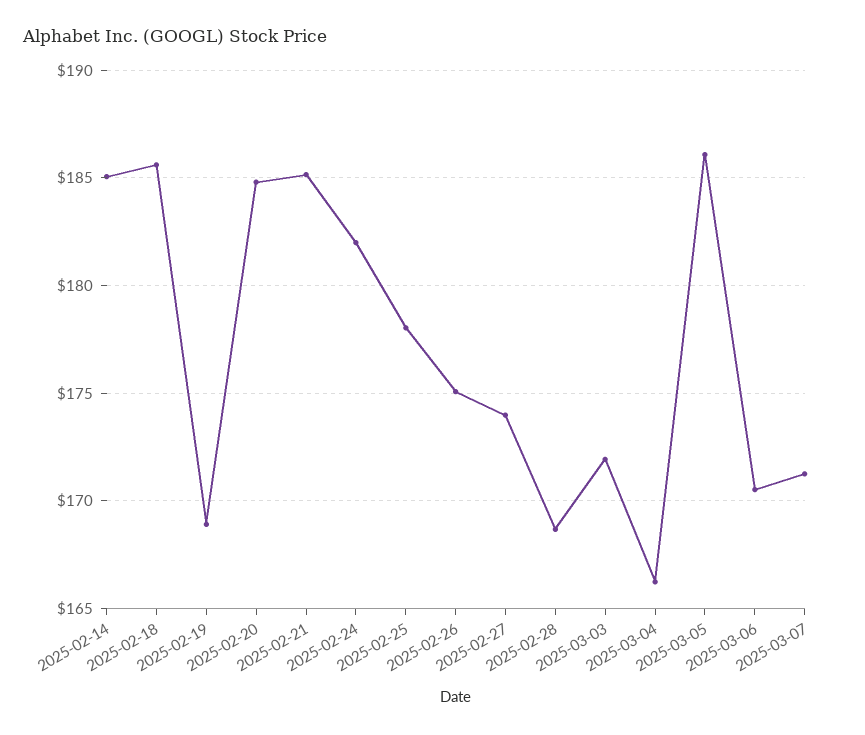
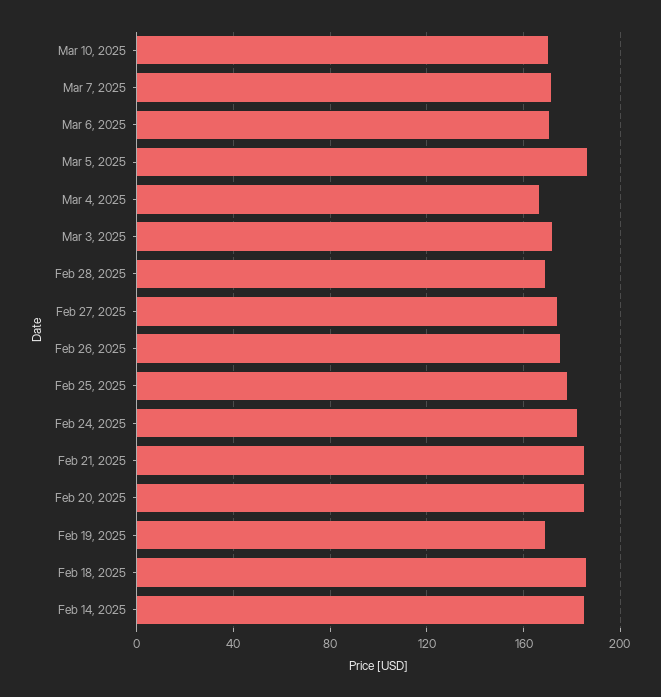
Mar 10, 2025: none -> 170

